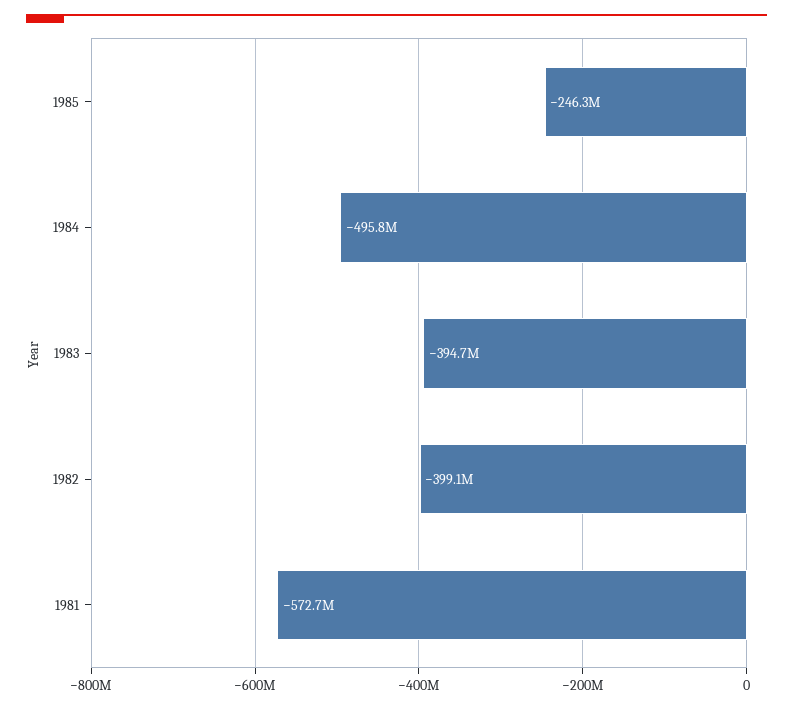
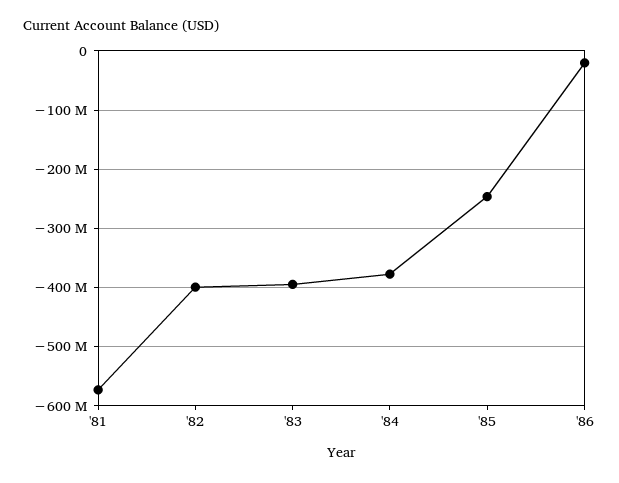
1984: -495800000 -> -380000000
'86: none -> -20000000

